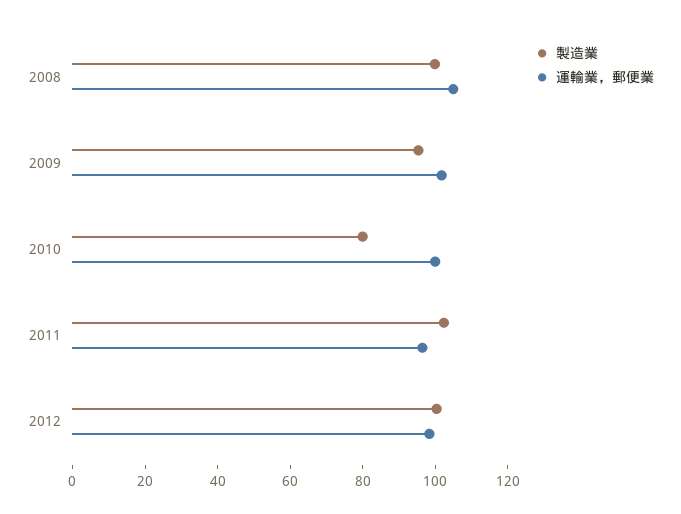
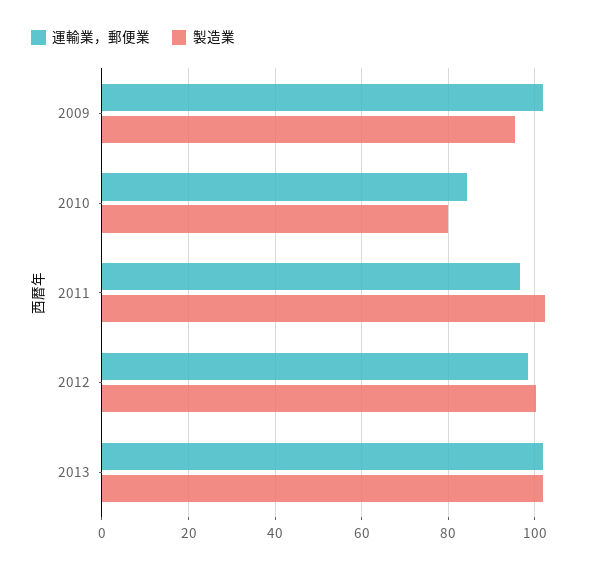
製造業, 2008: 100 -> none
運輸業，郵便業, 2008: 105 -> none
運輸業，郵便業, 2010: 100 -> 84
運輸業，郵便業, 2013: none -> 102
製造業, 2013: none -> 102

